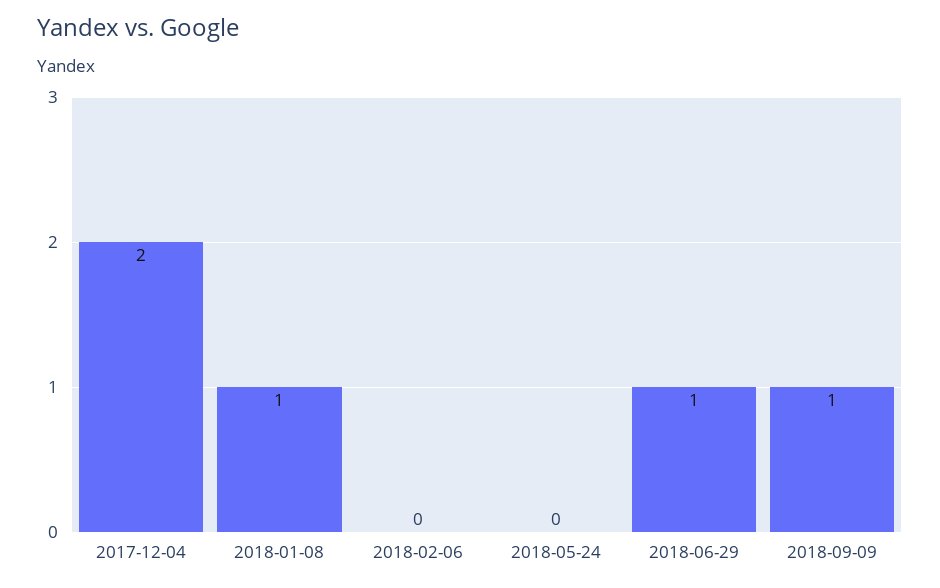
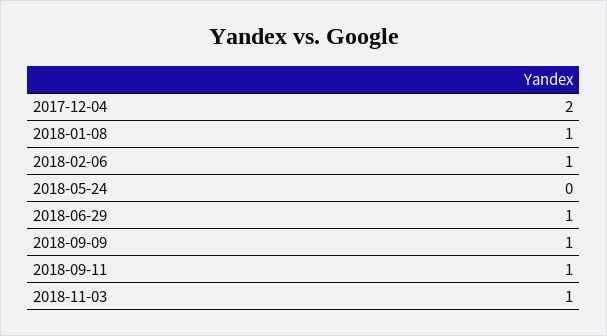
2018-02-06: 0 -> 1
2018-09-11: none -> 1
2018-11-03: none -> 1

